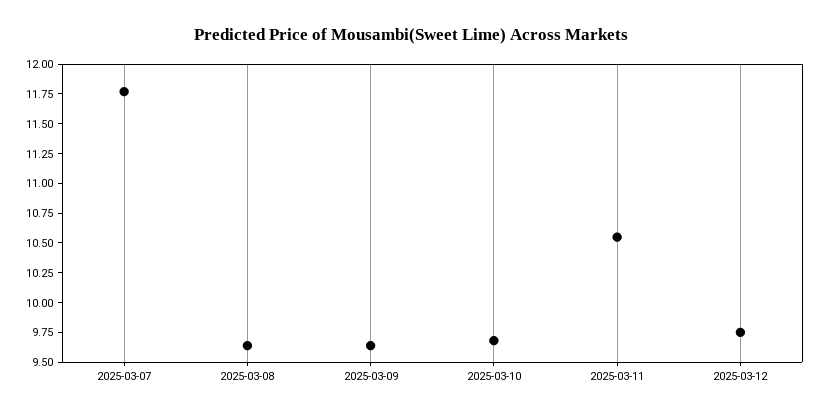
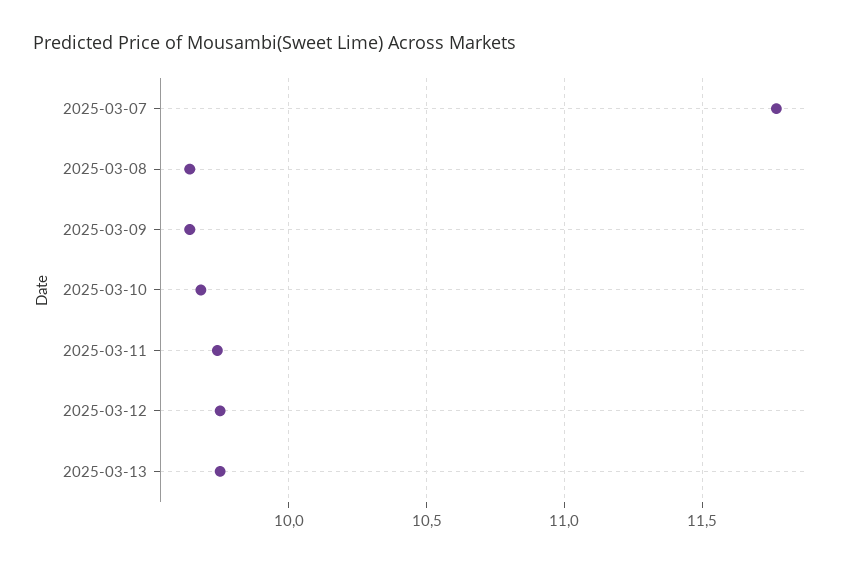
2025-03-11: 10.5 -> 9.75
2025-03-13: none -> 9.75

